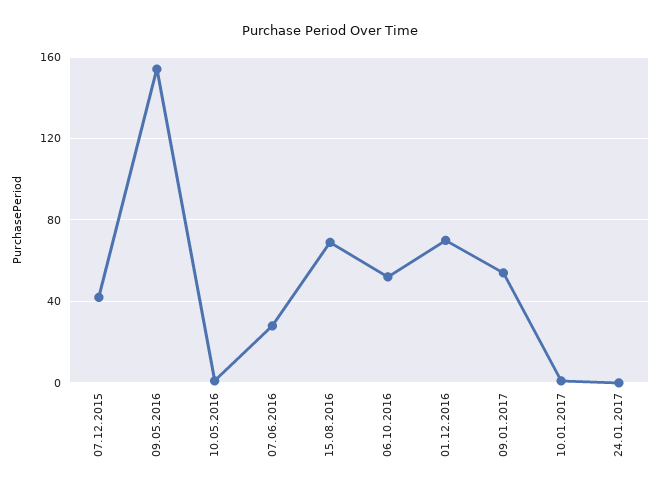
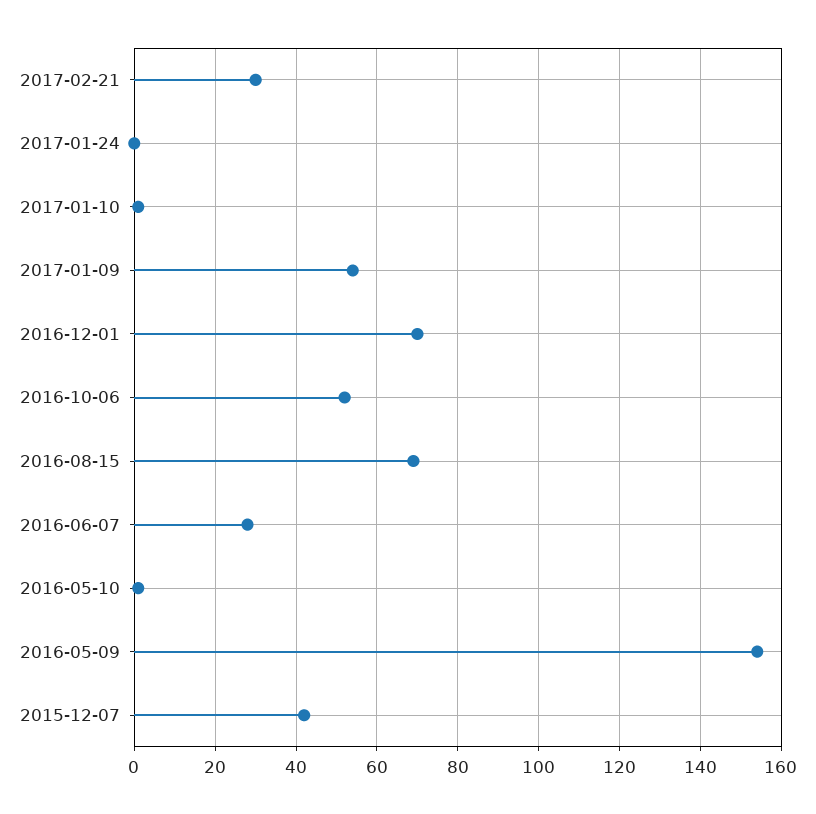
2017-02-21: none -> 30

